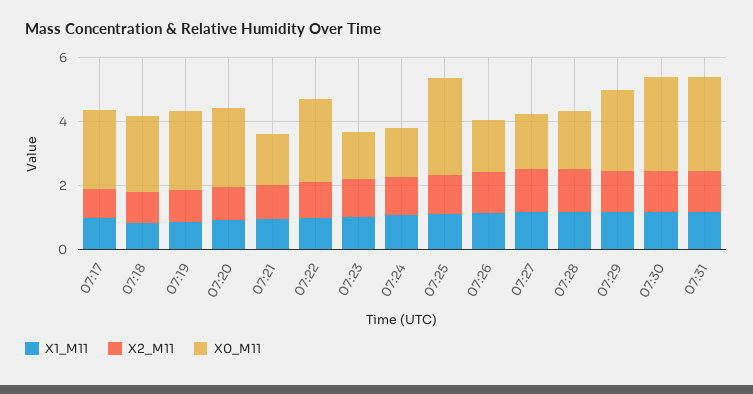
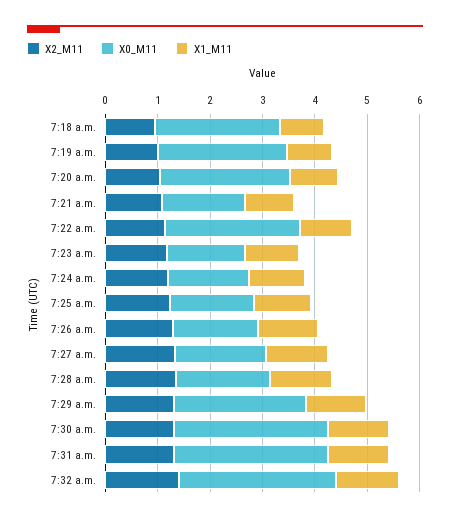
X1_M11, 07:17: 1 -> none
X2_M11, 07:17: 1 -> none
X0_M11, 07:17: 2.5 -> none
X0_M11, 07:25: 3 -> 1.6
X2_M11, 7:32 a.m.: none -> 1.4
X0_M11, 7:32 a.m.: none -> 3
X1_M11, 7:32 a.m.: none -> 1.2

